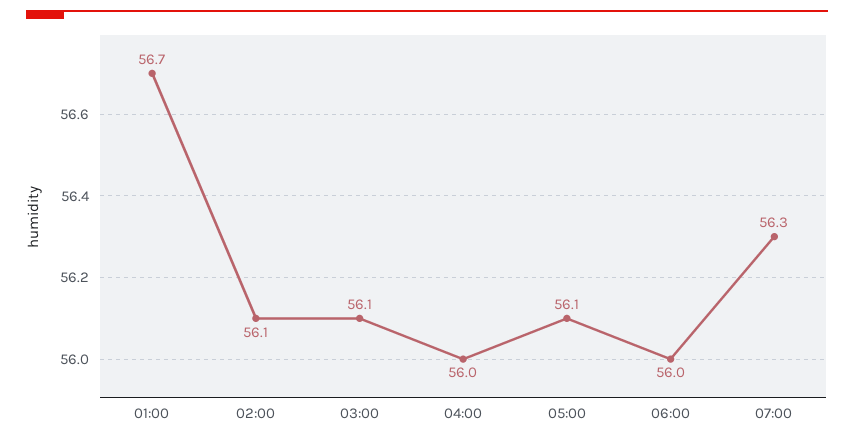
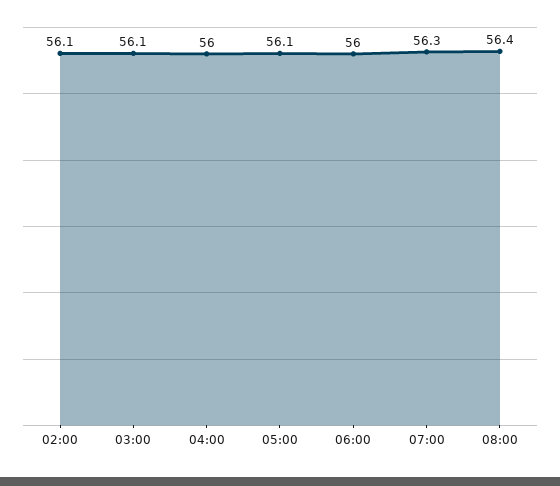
01:00: 56.7 -> none
08:00: none -> 56.4

